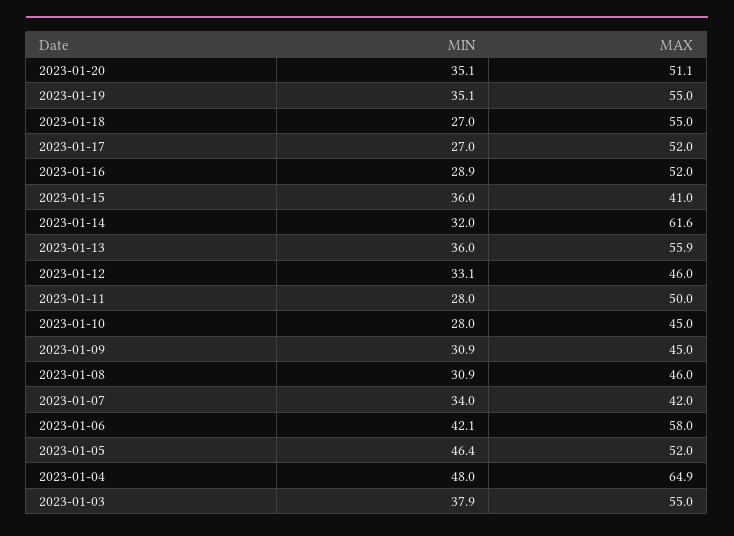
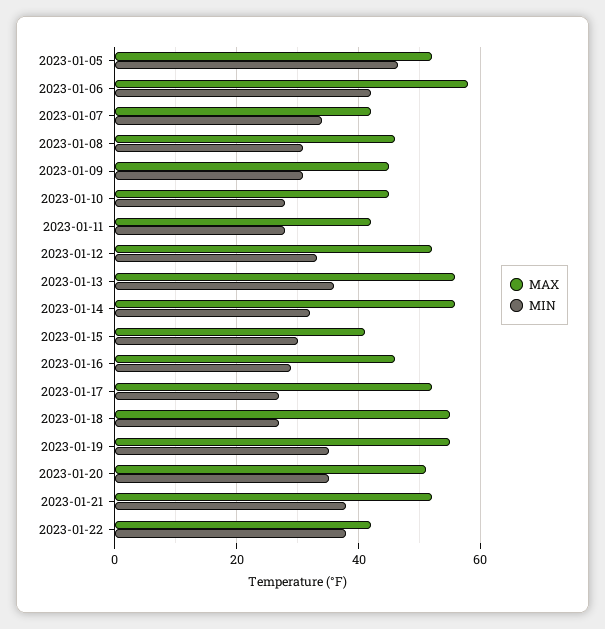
MAX, 2023-01-16: 52 -> 46
MIN, 2023-01-15: 36 -> 30
MAX, 2023-01-14: 61.6 -> 56
MAX, 2023-01-12: 46 -> 52
MAX, 2023-01-11: 50 -> 42
MIN, 2023-01-04: 48 -> none
MAX, 2023-01-04: 64.9 -> none
MIN, 2023-01-03: 37.9 -> none
MAX, 2023-01-03: 55 -> none
MAX, 2023-01-21: none -> 52
MIN, 2023-01-21: none -> 38
MAX, 2023-01-22: none -> 42
MIN, 2023-01-22: none -> 38

